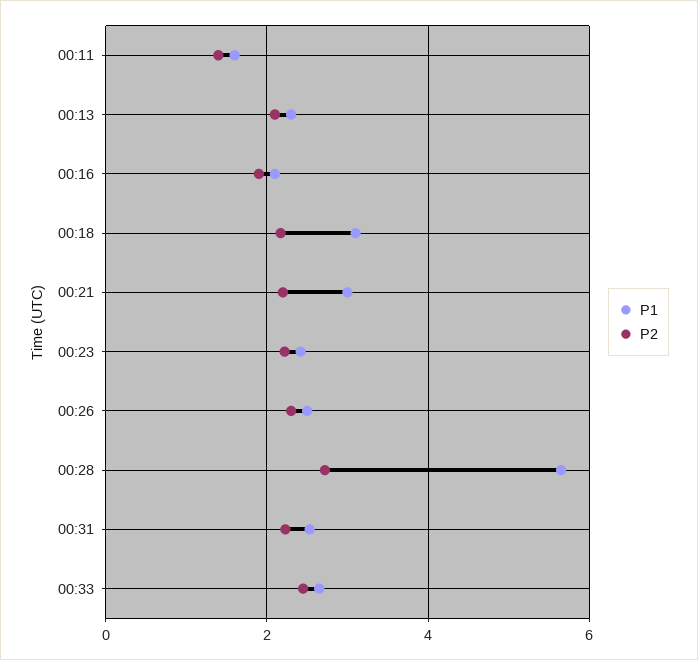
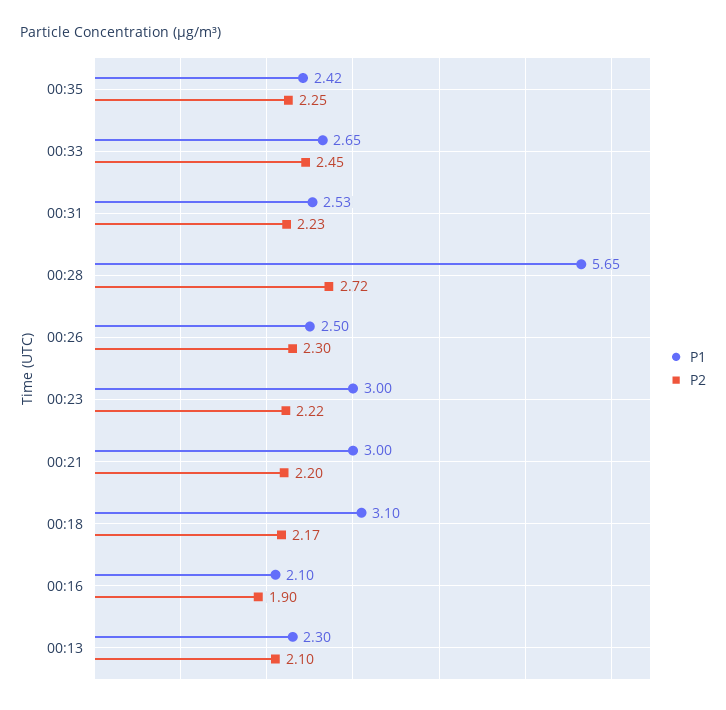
P1, 00:11: 1.6 -> none
P2, 00:11: 1.4 -> none
P1, 00:23: 2.4 -> 3
P1, 00:35: none -> 2.42
P2, 00:35: none -> 2.25

